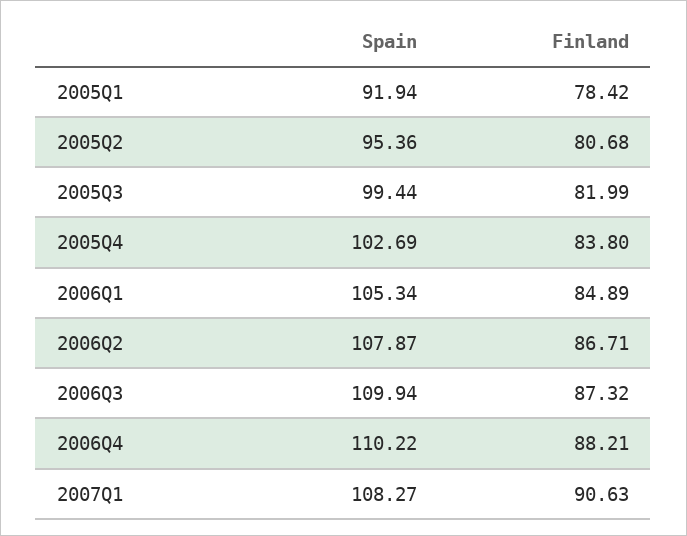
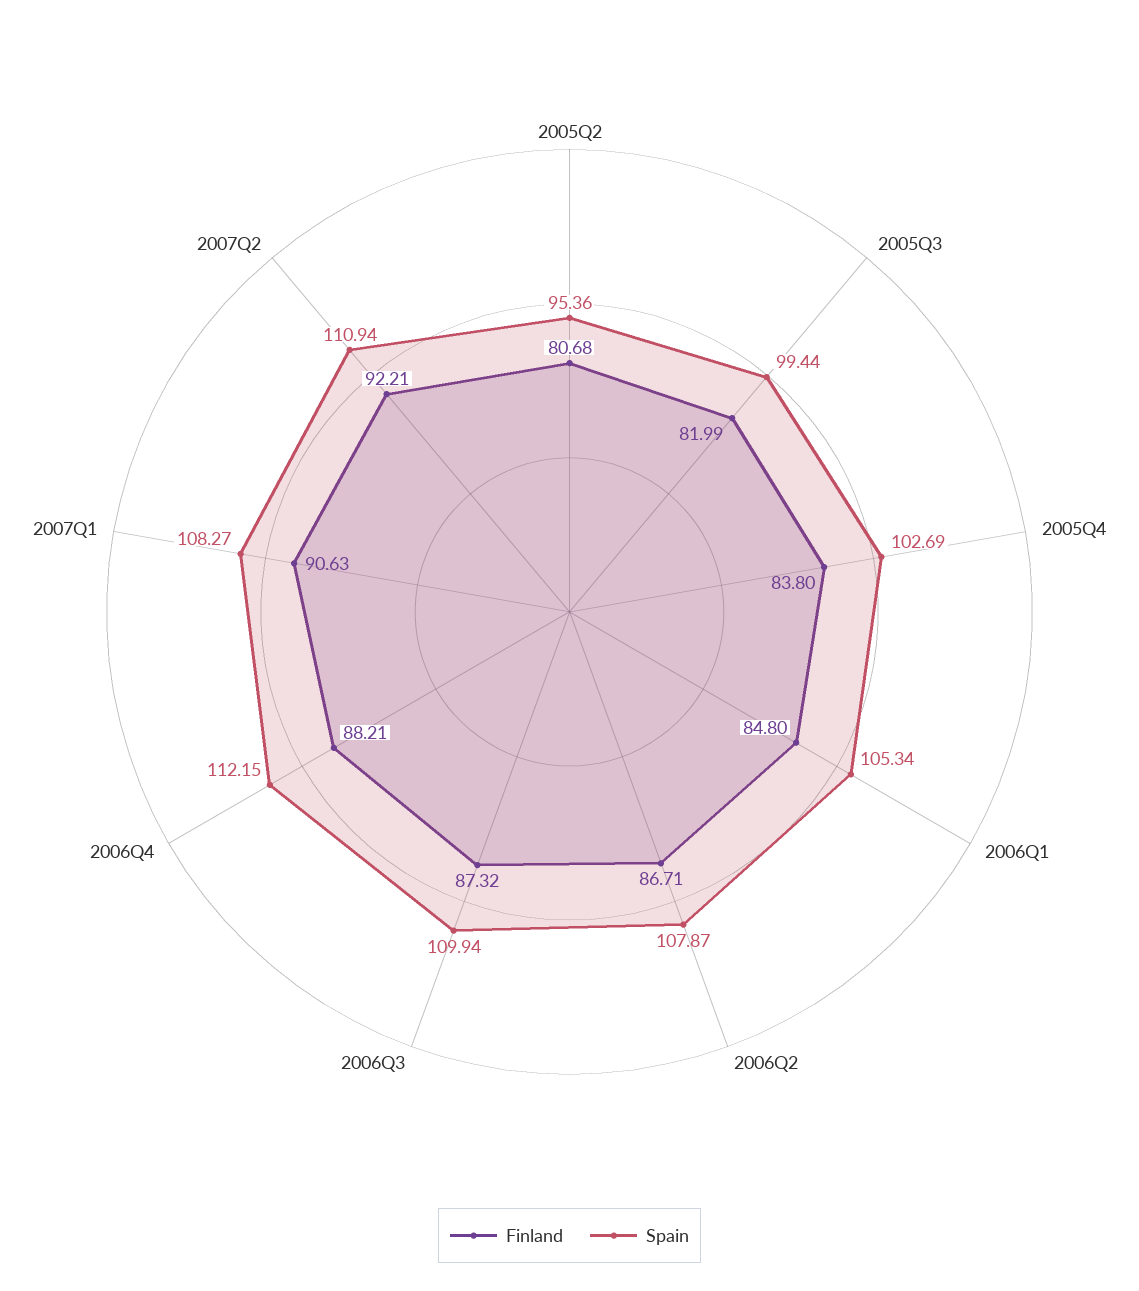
Spain, 2005Q1: 91.94 -> none
Finland, 2005Q1: 78.42 -> none
Finland, 2006Q1: 84.89 -> 84.8
Spain, 2006Q4: 110.22 -> 112.15
Finland, 2007Q2: none -> 92.21
Spain, 2007Q2: none -> 110.94

